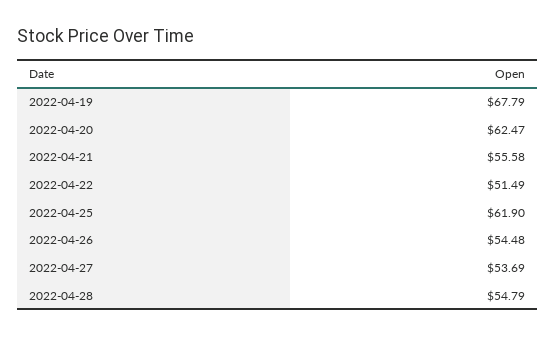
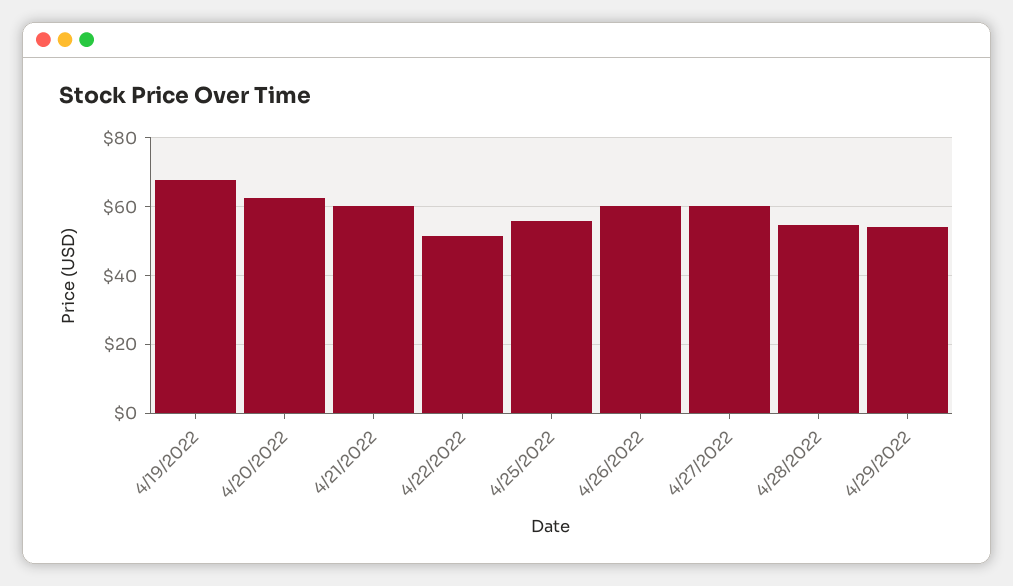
2022-04-21: 55.58 -> 60
2022-04-25: 61.9 -> 56
2022-04-26: 54.48 -> 60
2022-04-27: 53.69 -> 60
4/29/2022: none -> 54

